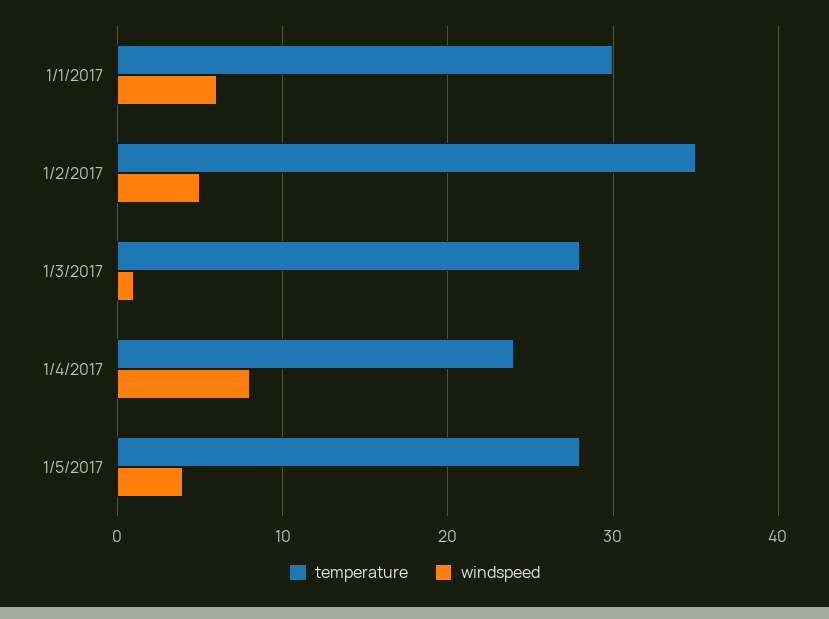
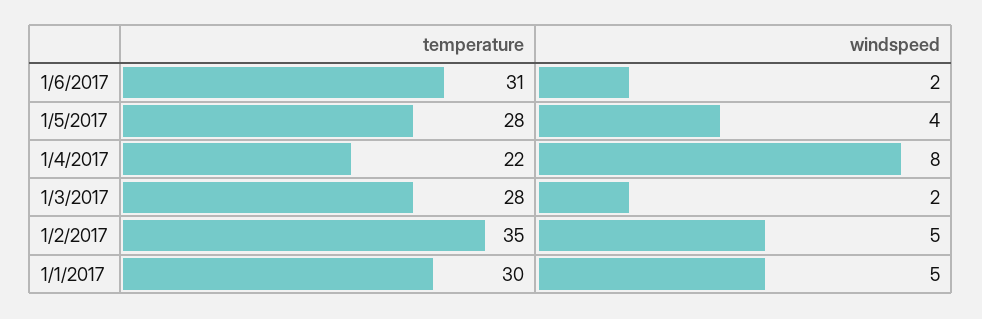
windspeed, 1/1/2017: 6 -> 5
windspeed, 1/3/2017: 1 -> 2
temperature, 1/4/2017: 24 -> 22
temperature, 1/6/2017: none -> 31
windspeed, 1/6/2017: none -> 2

